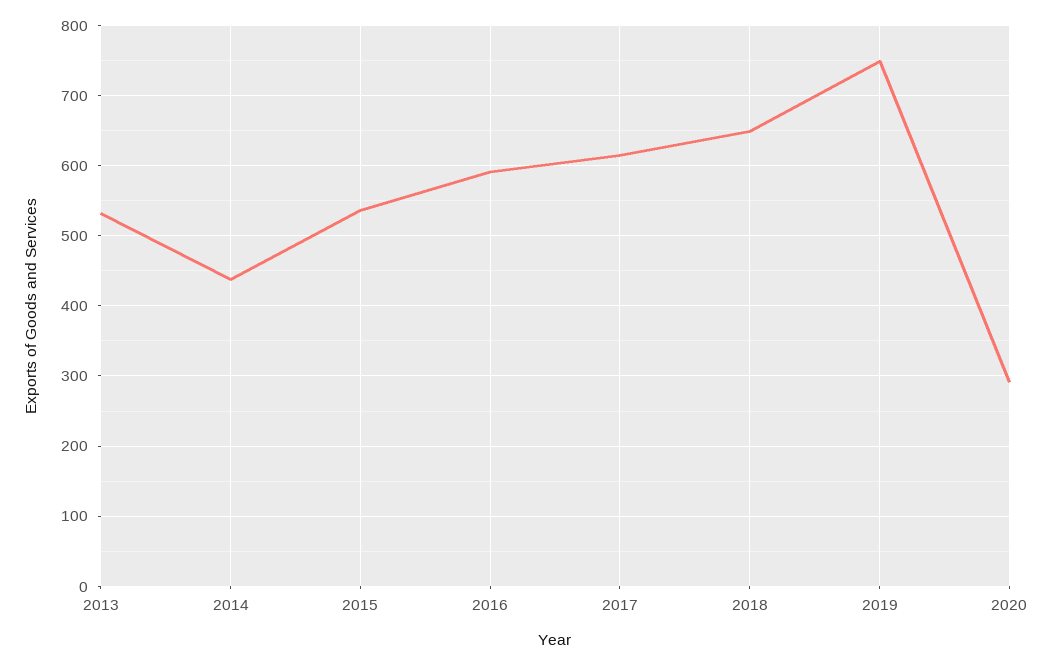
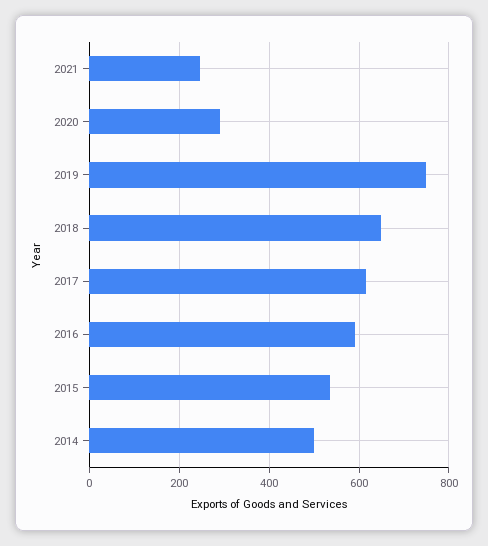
2013: 530 -> none
2014: 440 -> 500
2021: none -> 240

